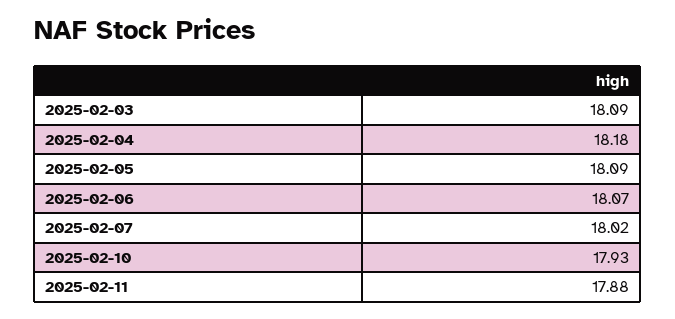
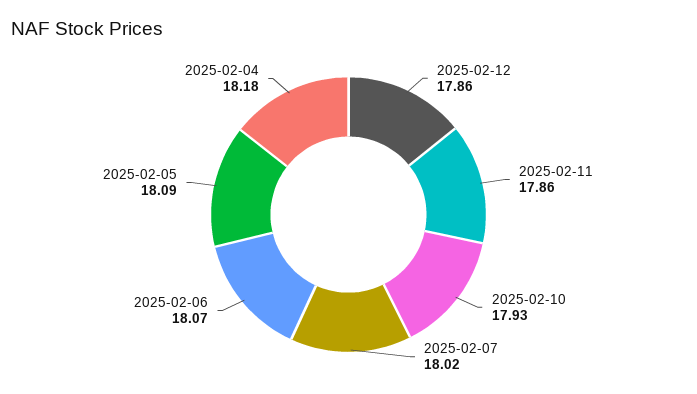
2025-02-03: 18.09 -> none
2025-02-11: 17.88 -> 17.86
2025-02-12: none -> 17.86

